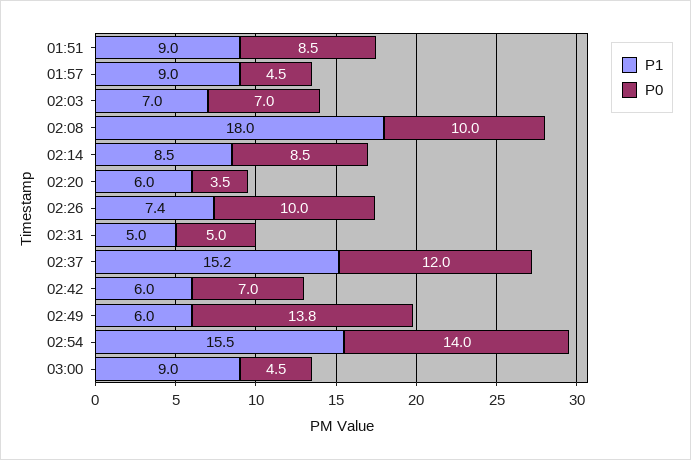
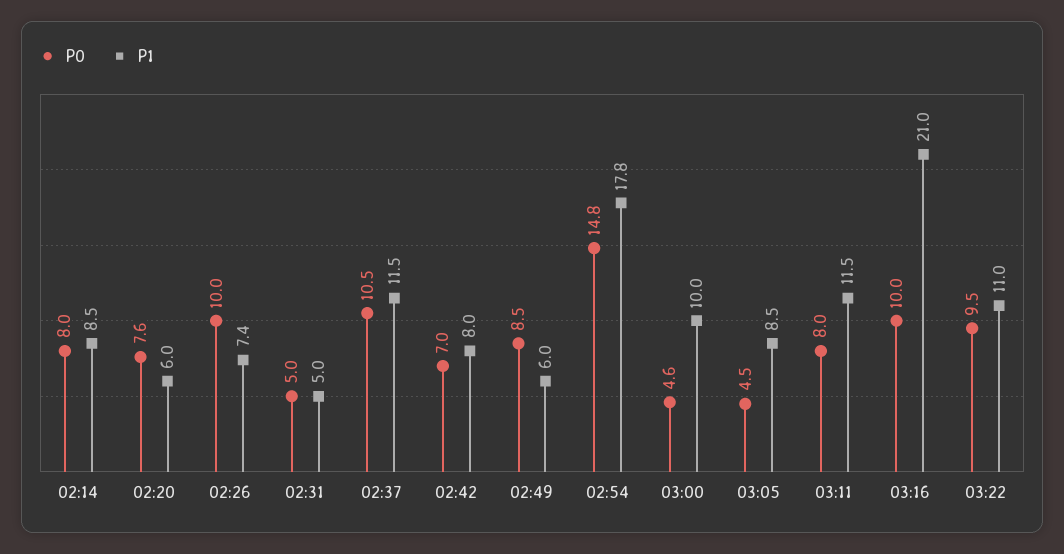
P1, 01:51: 9 -> none
P0, 01:51: 8.5 -> none
P1, 01:57: 9 -> none
P0, 01:57: 4.5 -> none
P1, 02:03: 7 -> none
P0, 02:03: 7 -> none
P1, 02:08: 18 -> none
P0, 02:08: 10 -> none
P0, 02:14: 8.5 -> 8
P0, 02:20: 3.5 -> 7.6
P1, 02:37: 15.2 -> 11.5
P0, 02:37: 12 -> 10.5
P1, 02:42: 6 -> 8
P0, 02:49: 13.8 -> 8.5
P1, 02:54: 15.5 -> 17.8
P0, 02:54: 14 -> 14.8
P1, 03:00: 9 -> 10
P0, 03:00: 4.5 -> 4.6
P0, 03:05: none -> 4.5
P1, 03:05: none -> 8.5
P0, 03:11: none -> 8
P1, 03:11: none -> 11.5
P0, 03:16: none -> 10
P1, 03:16: none -> 21
P0, 03:22: none -> 9.5
P1, 03:22: none -> 11

